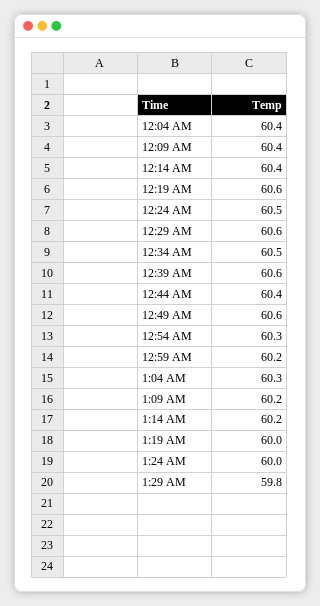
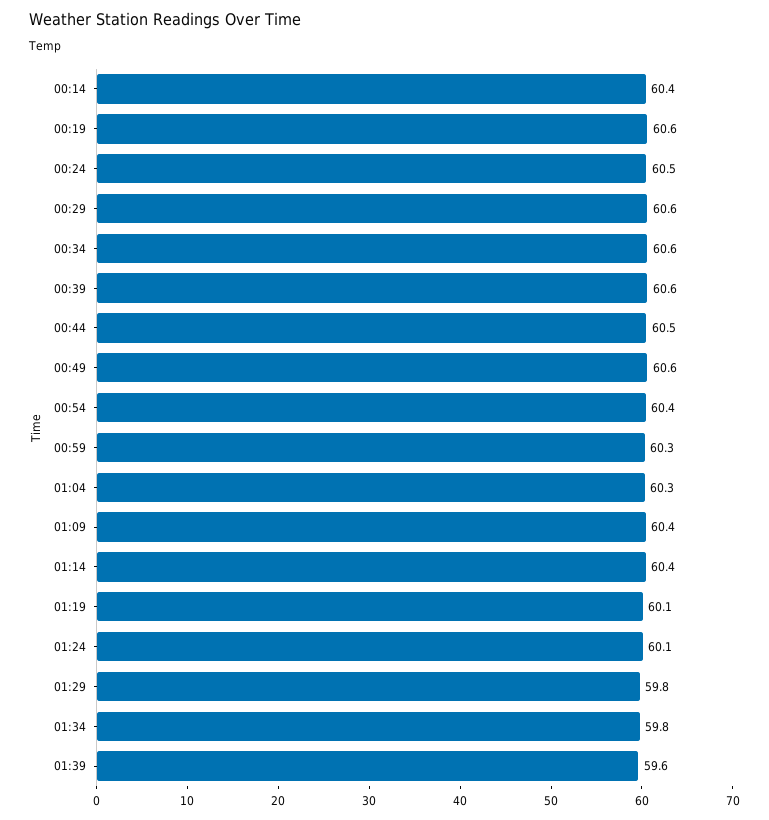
12:04 AM: 60.4 -> none
12:09 AM: 60.4 -> none
12:34 AM: 60.5 -> 60.6
12:44 AM: 60.4 -> 60.5
12:54 AM: 60.3 -> 60.4
12:59 AM: 60.2 -> 60.3
1:09 AM: 60.2 -> 60.4
1:14 AM: 60.2 -> 60.4
1:19 AM: 60 -> 60.1
1:24 AM: 60 -> 60.1
01:34: none -> 59.8
01:39: none -> 59.6

